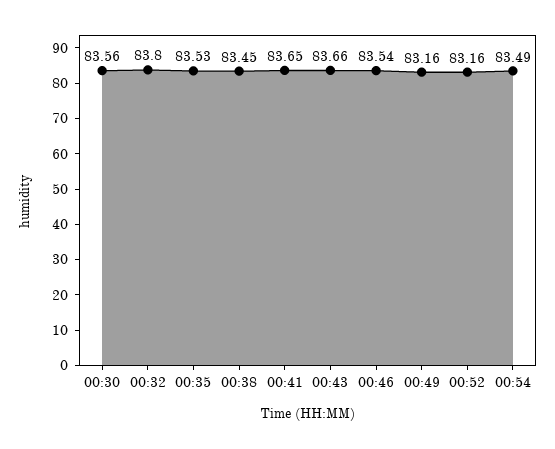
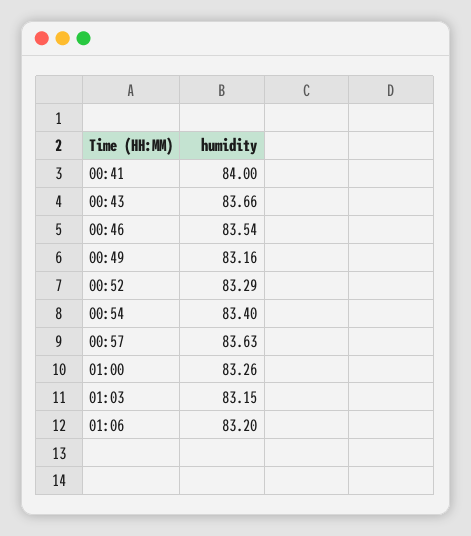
00:30: 83.56 -> none
00:32: 83.8 -> none
00:35: 83.53 -> none
00:38: 83.45 -> none
00:41: 83.65 -> 84
00:52: 83.16 -> 83.29
00:54: 83.49 -> 83.4
00:57: none -> 83.63
01:00: none -> 83.26
01:03: none -> 83.15
01:06: none -> 83.2

